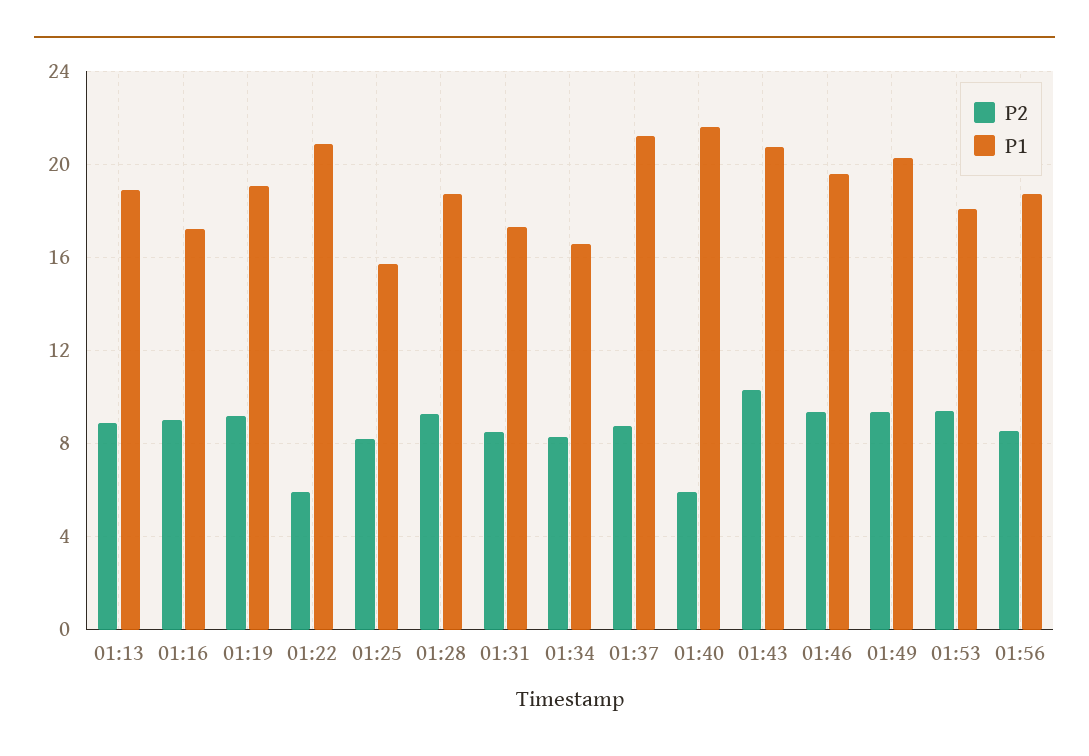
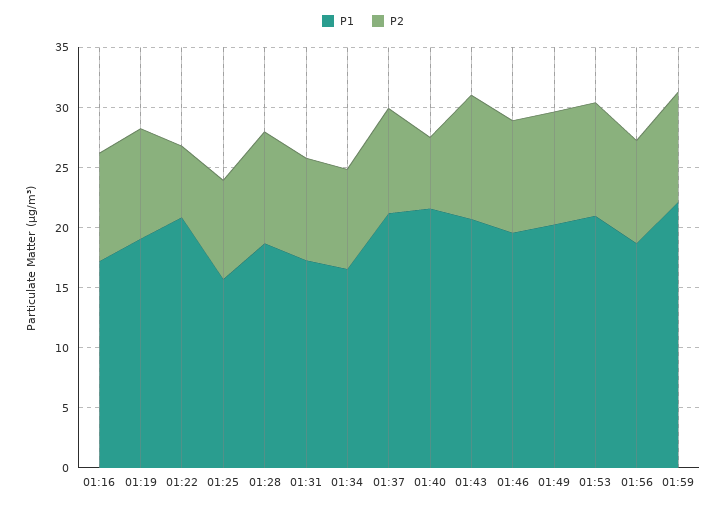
P2, 01:13: 9 -> none
P1, 01:13: 19 -> none
P1, 01:53: 18 -> 21
P1, 01:59: none -> 22
P2, 01:59: none -> 9

